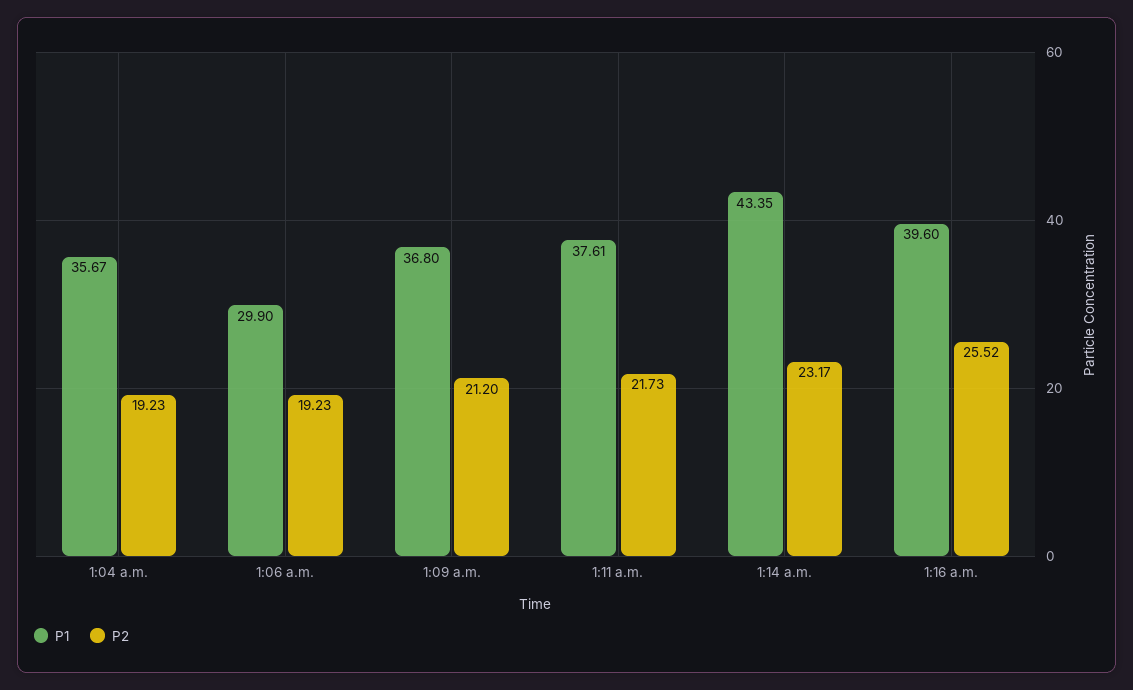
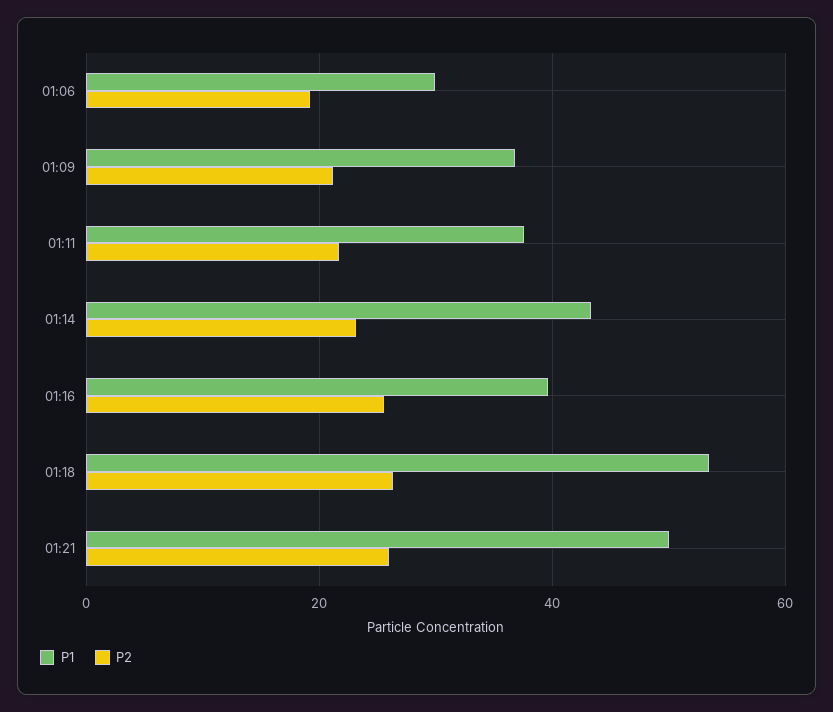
P1, 1:04 a.m.: 35.67 -> none
P2, 1:04 a.m.: 19.23 -> none
P1, 01:18: none -> 54
P2, 01:18: none -> 26
P1, 01:21: none -> 50
P2, 01:21: none -> 26

